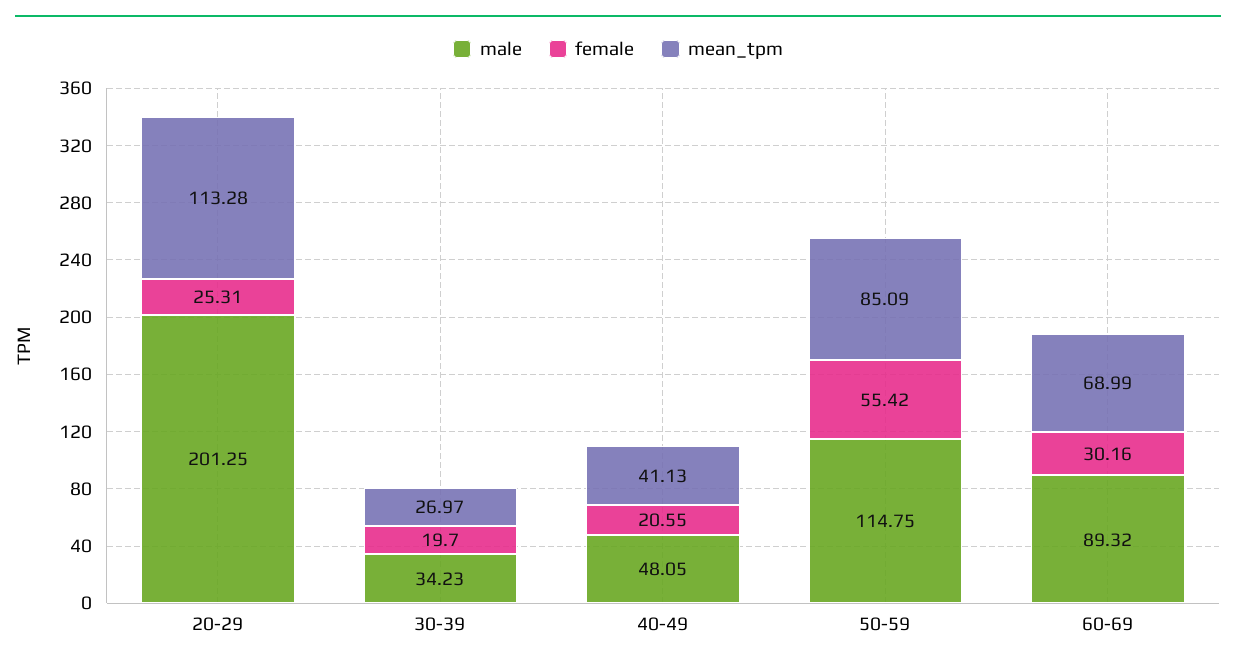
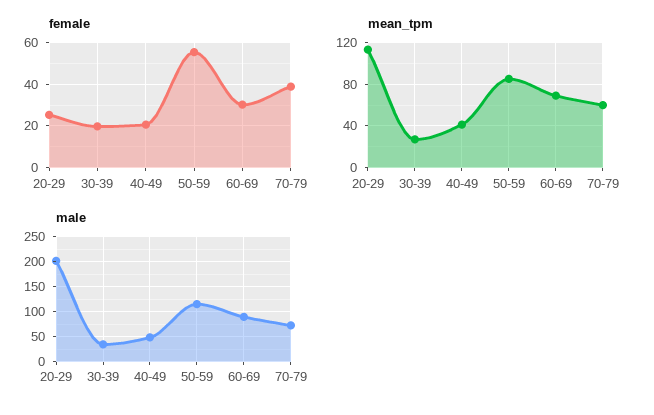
female, 70-79: none -> 40
mean_tpm, 70-79: none -> 60
male, 70-79: none -> 75

